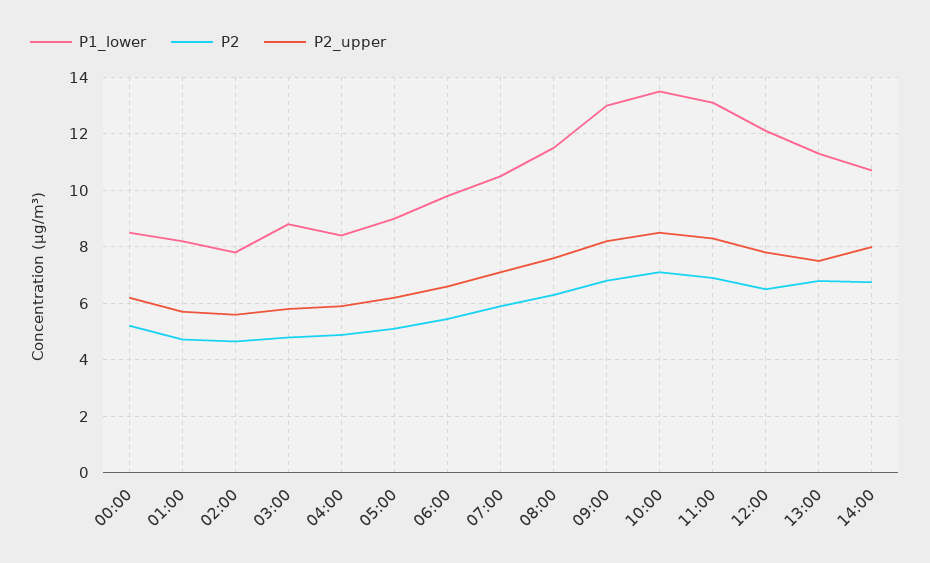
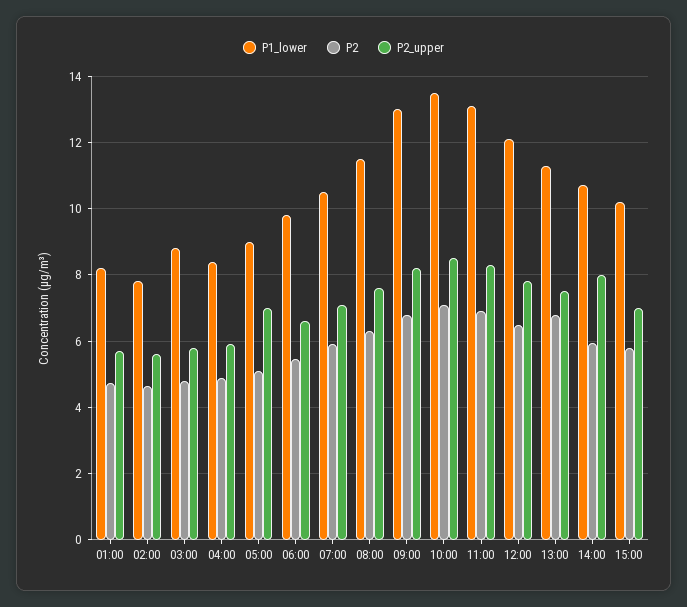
P1_lower, 00:00: 8.5 -> none
P2, 00:00: 5.25 -> none
P2_upper, 00:00: 6.25 -> none
P2_upper, 05:00: 6.25 -> 7
P2, 14:00: 6.75 -> 6
P1_lower, 15:00: none -> 10.2
P2, 15:00: none -> 5.8
P2_upper, 15:00: none -> 7

